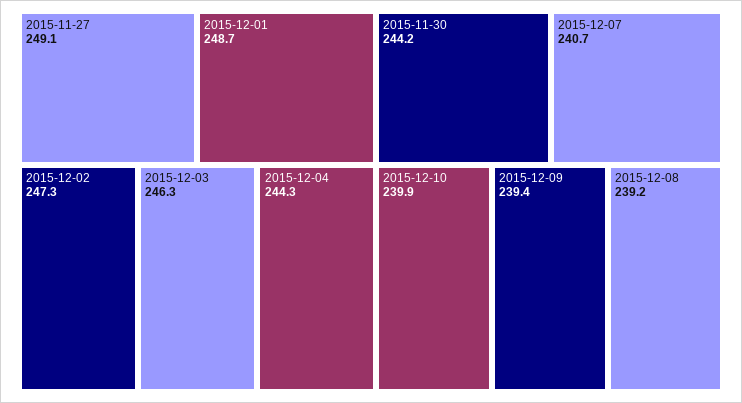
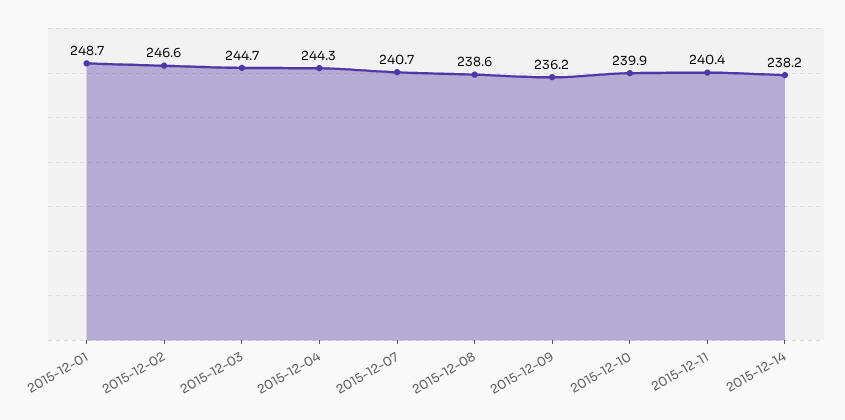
2015-11-27: 249.1 -> none
2015-12-02: 247.3 -> 246.6
2015-12-03: 246.3 -> 244.7
2015-11-30: 244.2 -> none
2015-12-09: 239.4 -> 236.2
2015-12-08: 239.2 -> 238.6
2015-12-11: none -> 240.4
2015-12-14: none -> 238.2

